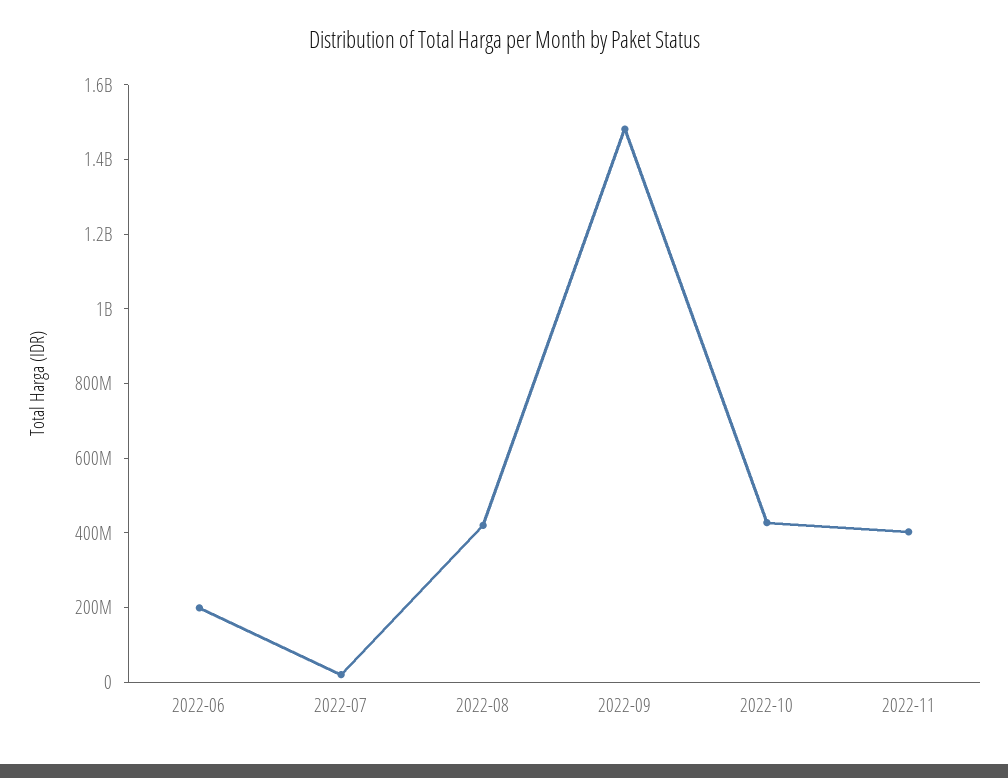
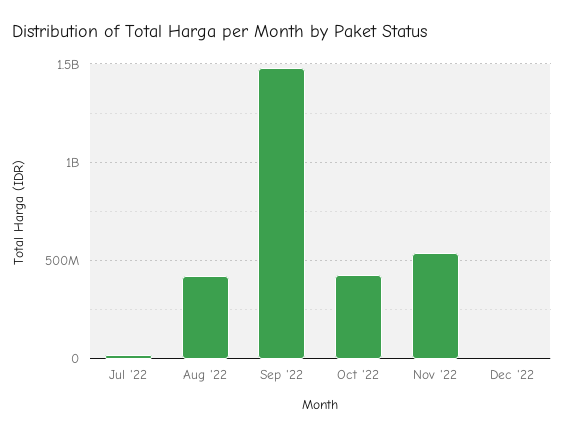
2022-06: 200000000 -> none
2022-11: 400000000 -> 550000000
Dec '22: none -> 0

